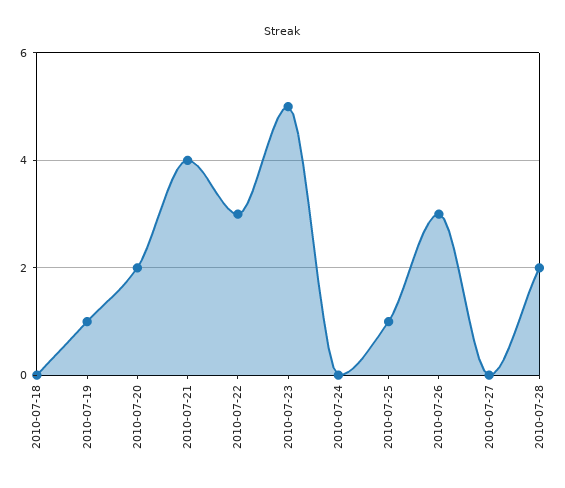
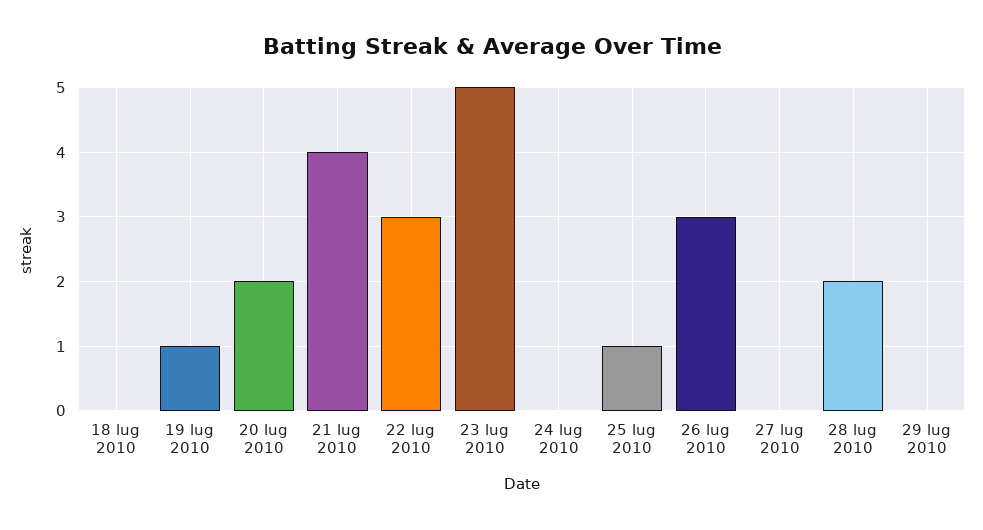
29 lug 2010: none -> 0

